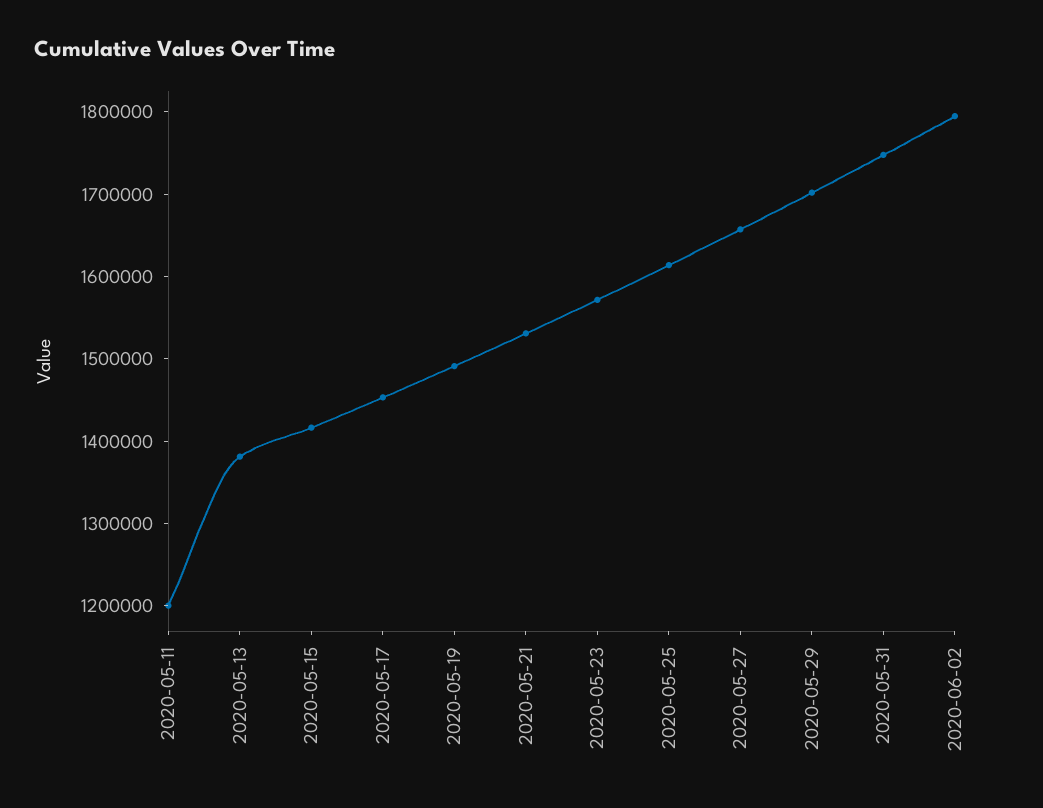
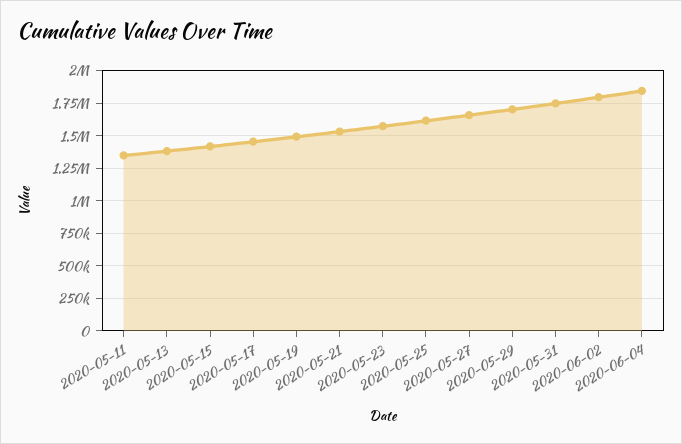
2020-05-11: 1200000 -> 1350000
2020-06-04: none -> 1850000

